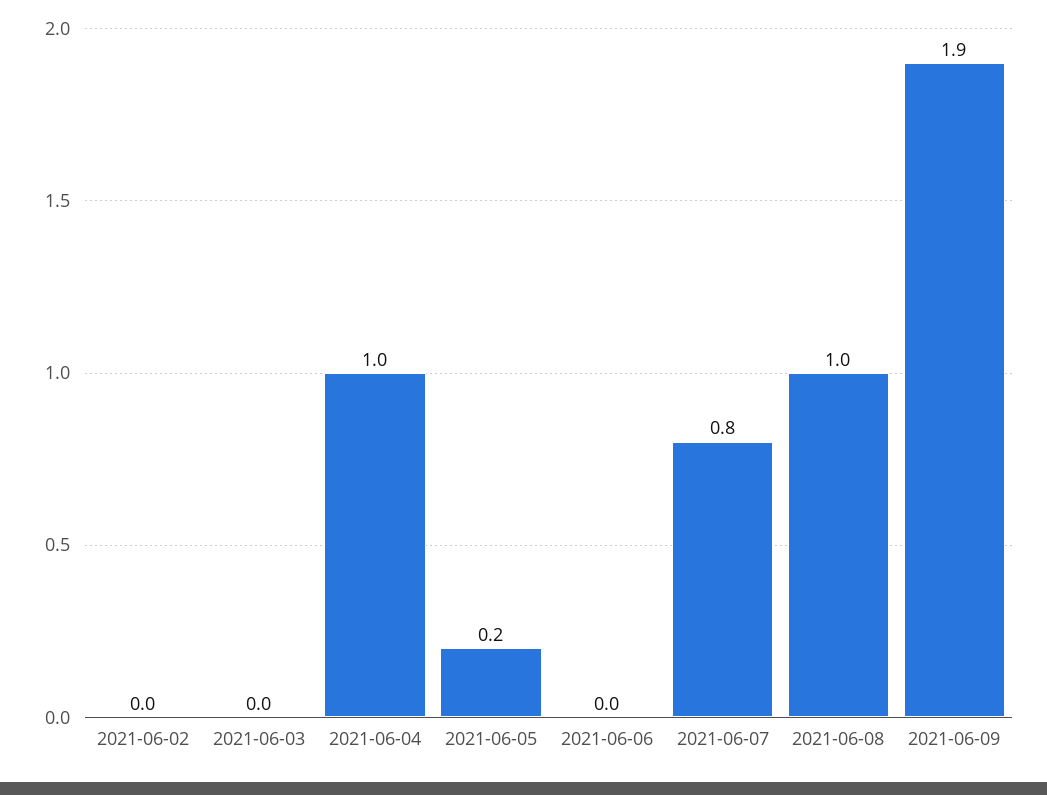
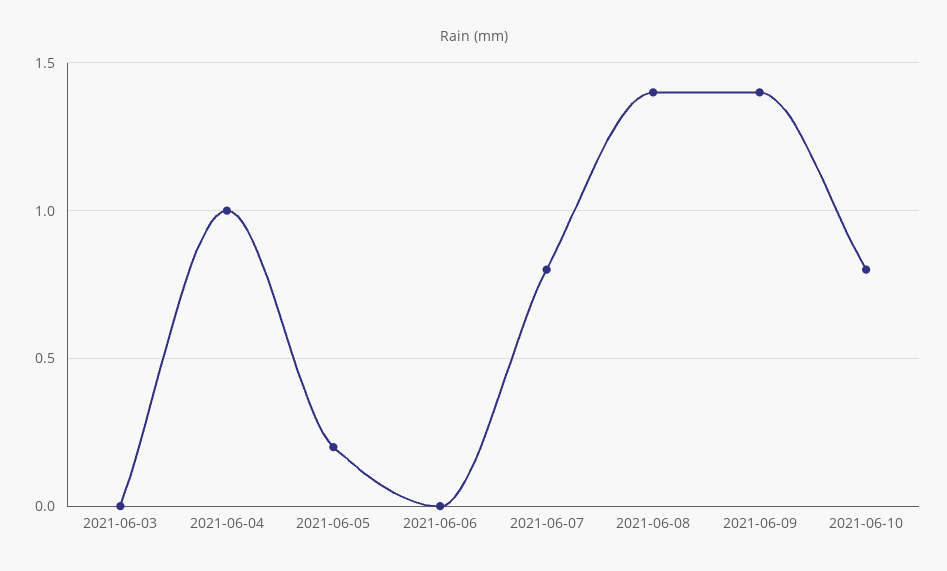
2021-06-02: 0 -> none
2021-06-08: 1 -> 1.4
2021-06-09: 1.9 -> 1.4
2021-06-10: none -> 0.8

